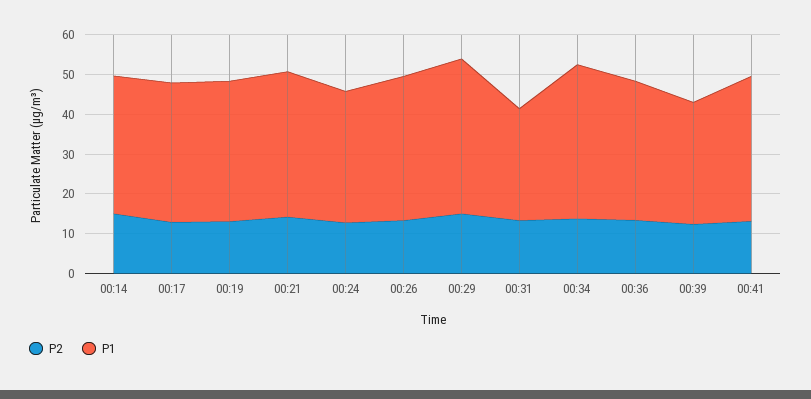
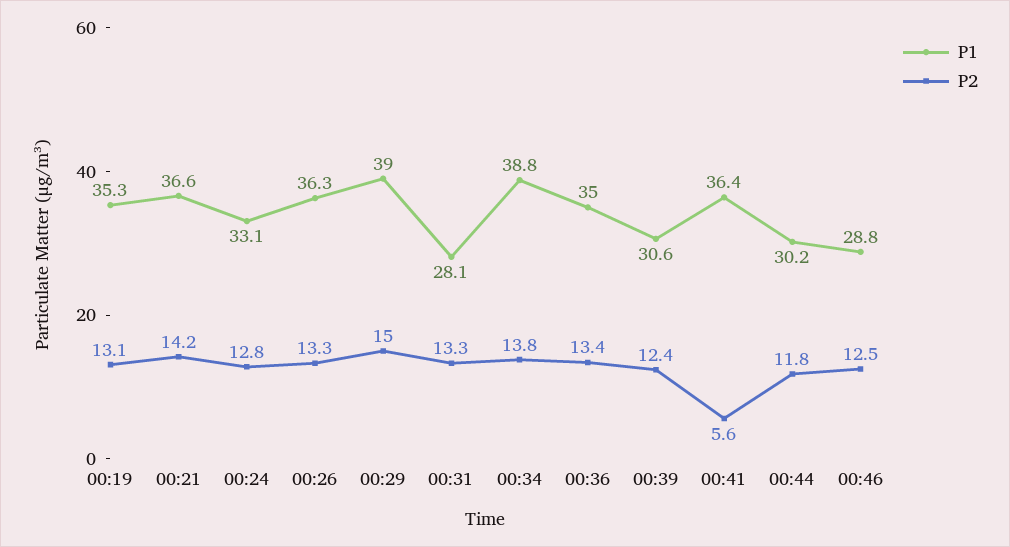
P2, 00:14: 15 -> none
P1, 00:14: 35 -> none
P2, 00:17: 12.5 -> none
P1, 00:17: 35 -> none
P2, 00:41: 12.5 -> 5.6
P1, 00:44: none -> 30.2
P2, 00:44: none -> 11.8
P1, 00:46: none -> 28.8
P2, 00:46: none -> 12.5

